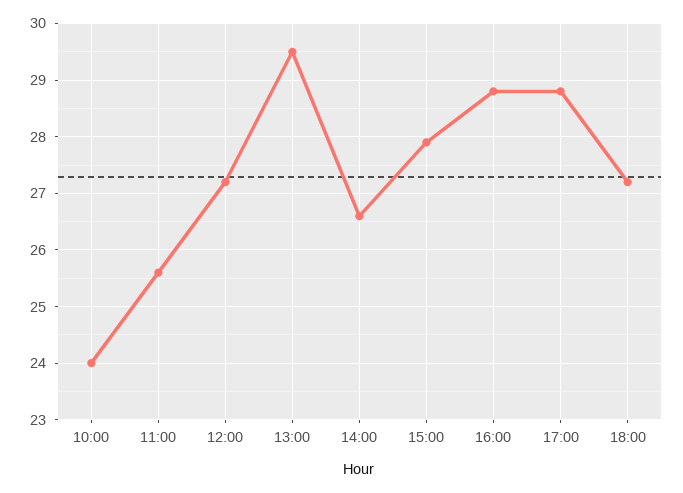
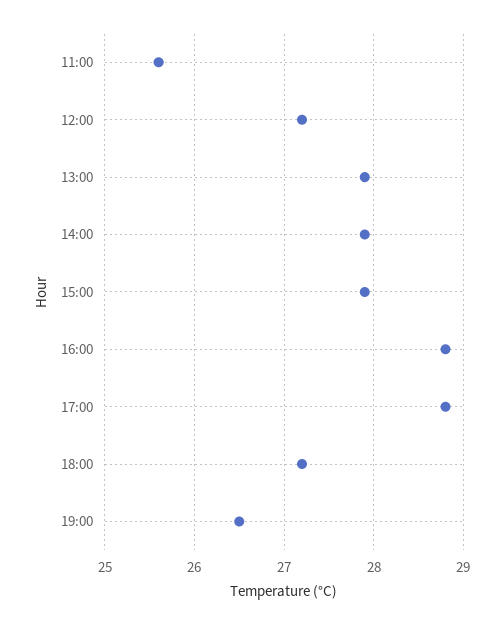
10:00: 24 -> none
13:00: 29.5 -> 27.9
14:00: 26.5 -> 27.9
19:00: none -> 26.5

